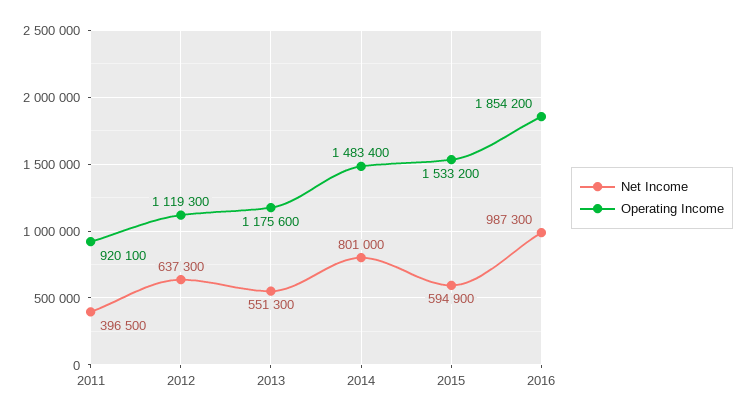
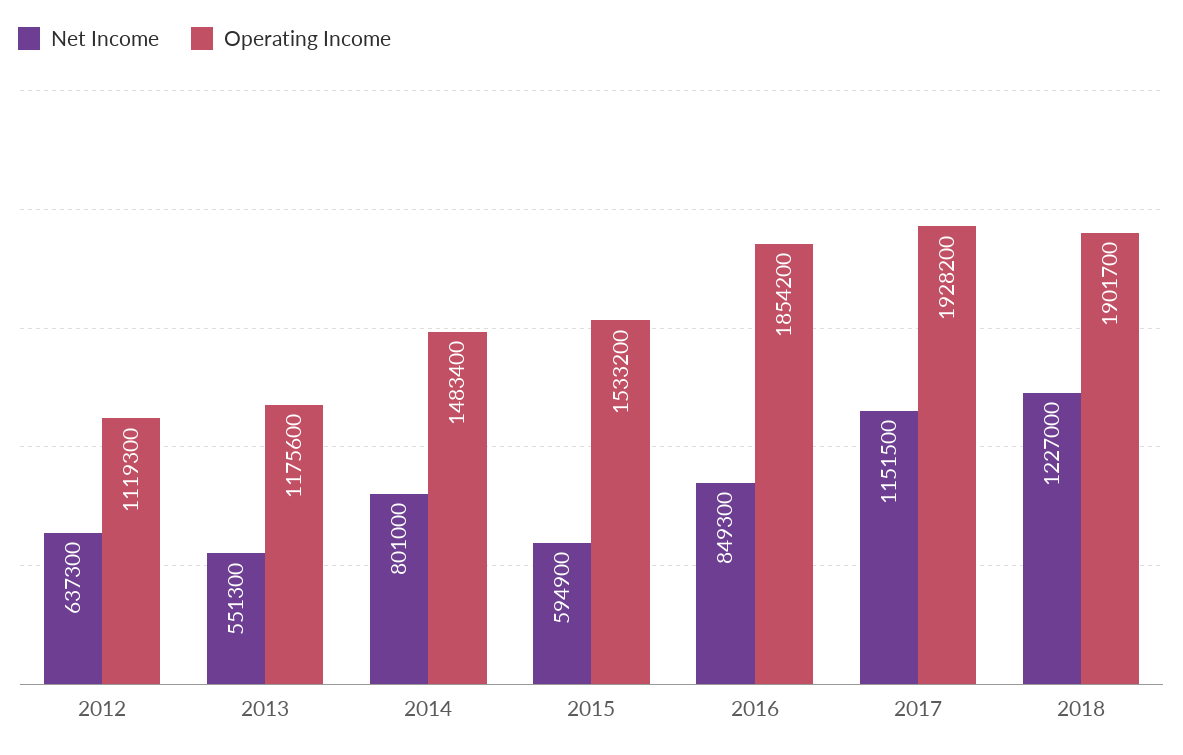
Net Income, 2011: 396500 -> none
Operating Income, 2011: 920100 -> none
Net Income, 2016: 987300 -> 849300
Net Income, 2017: none -> 1151500
Operating Income, 2017: none -> 1928200
Net Income, 2018: none -> 1227000
Operating Income, 2018: none -> 1901700

